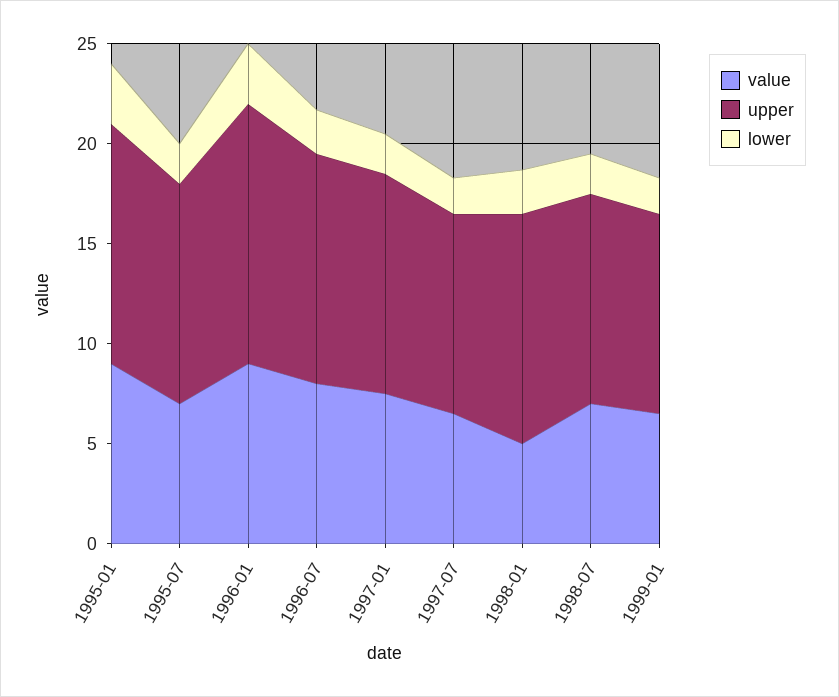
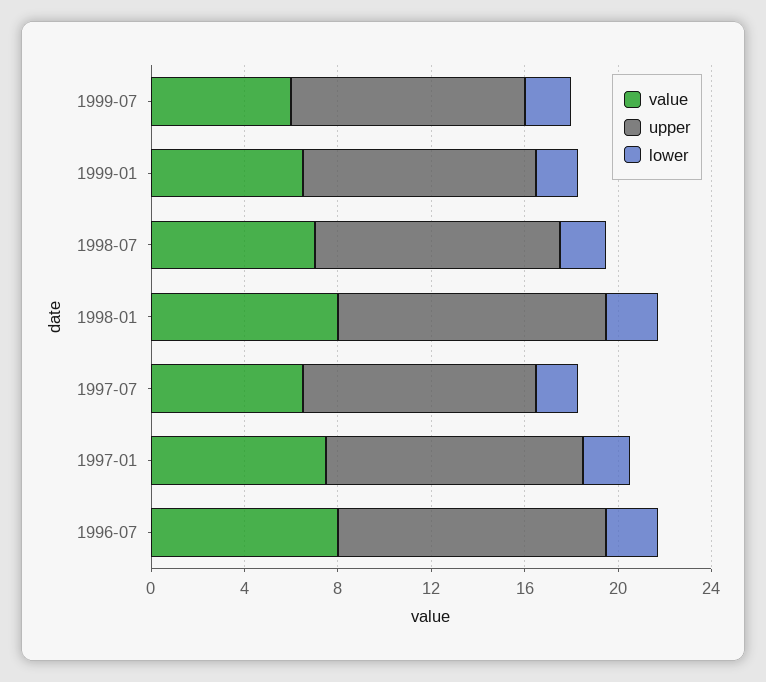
value, 1995-01: 9 -> none
upper, 1995-01: 12 -> none
lower, 1995-01: 3 -> none
value, 1995-07: 7 -> none
upper, 1995-07: 11 -> none
lower, 1995-07: 2 -> none
value, 1996-01: 9 -> none
upper, 1996-01: 13 -> none
lower, 1996-01: 3 -> none
value, 1998-01: 5 -> 8
value, 1999-07: none -> 6
upper, 1999-07: none -> 10
lower, 1999-07: none -> 2

